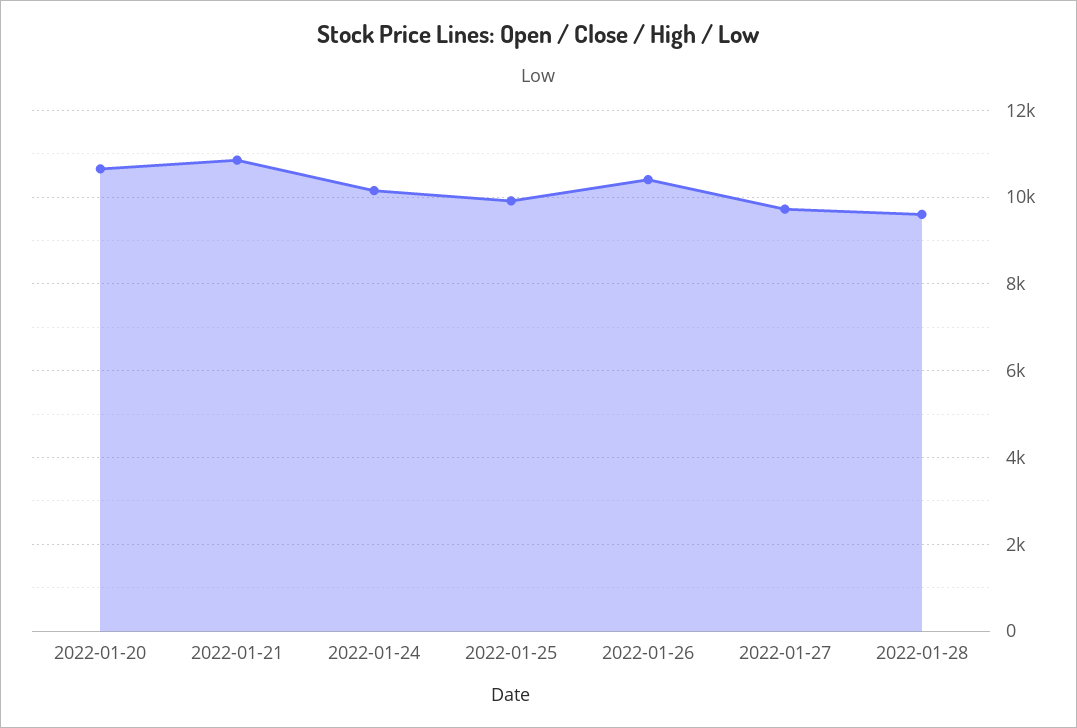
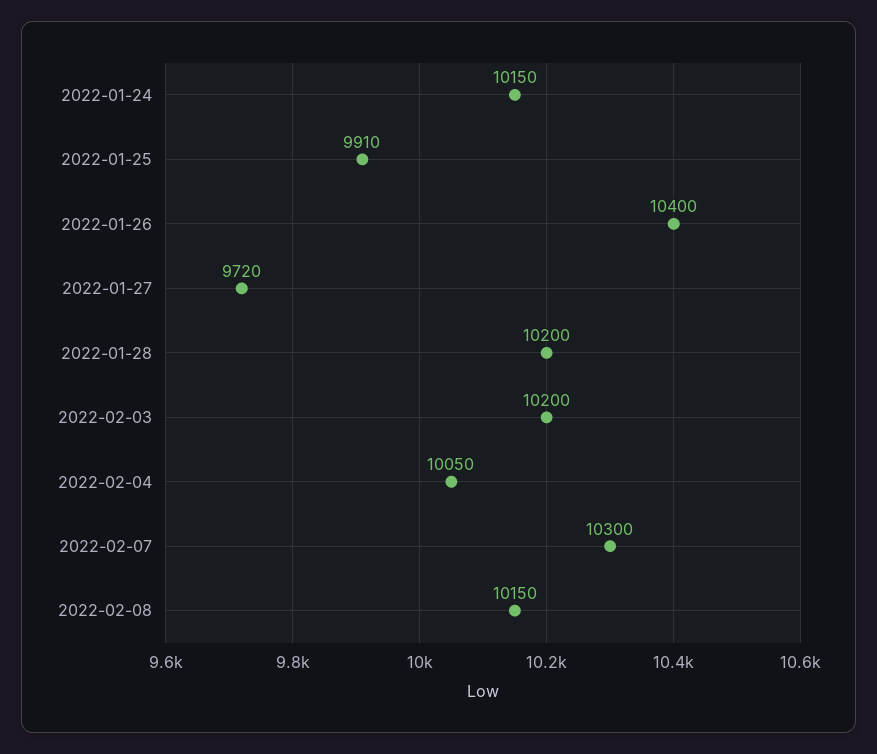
2022-01-20: 10600 -> none
2022-01-21: 10800 -> none
2022-01-28: 9600 -> 10200
2022-02-03: none -> 10200
2022-02-04: none -> 10050
2022-02-07: none -> 10300
2022-02-08: none -> 10150

